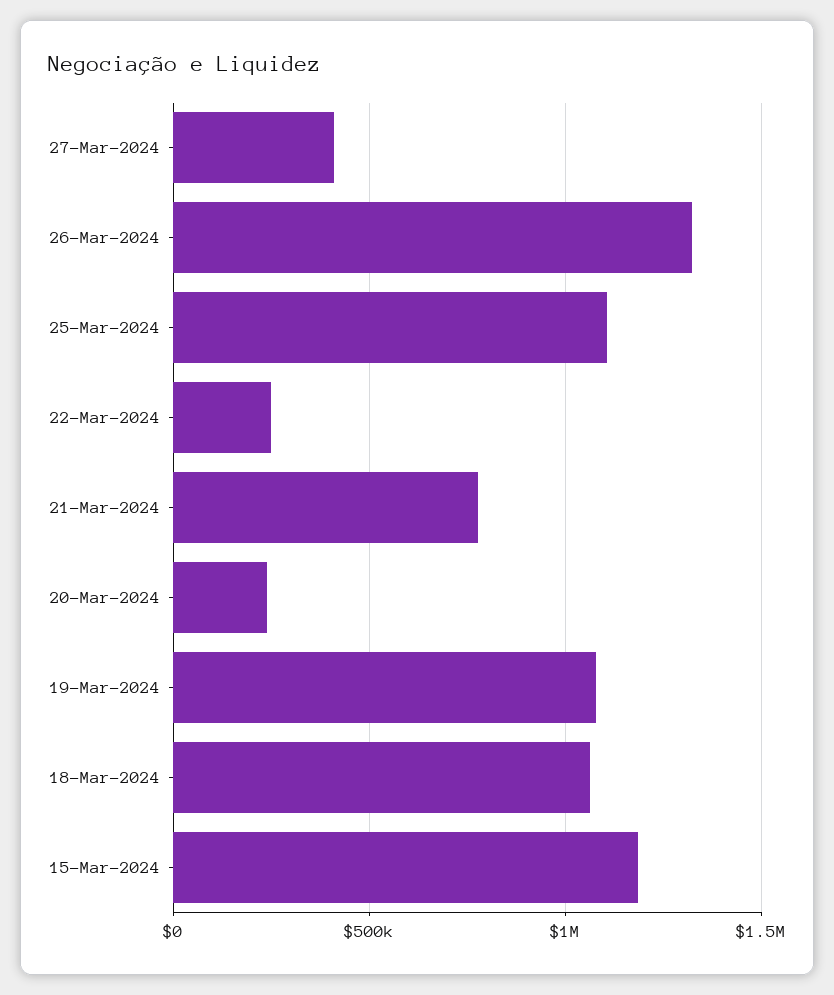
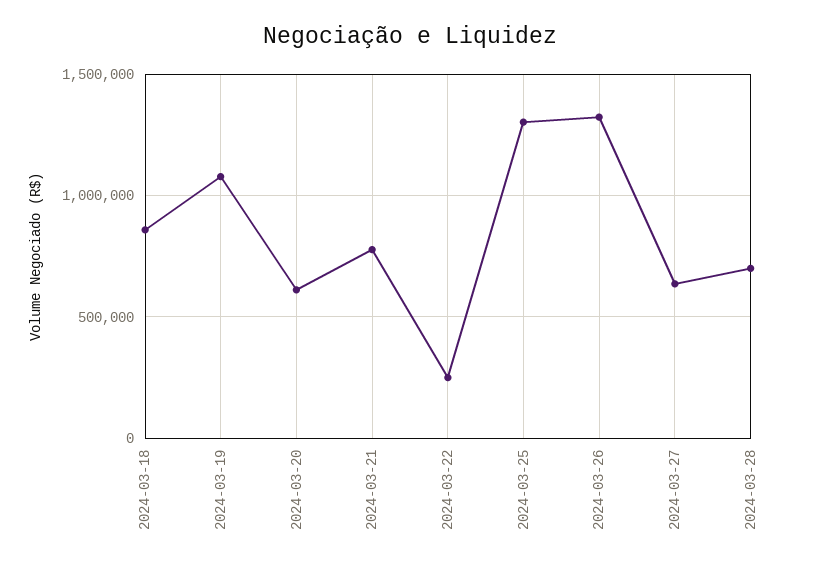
27-Mar-2024: 400000 -> 650000
25-Mar-2024: 1100000 -> 1300000
20-Mar-2024: 250000 -> 600000
18-Mar-2024: 1050000 -> 850000
15-Mar-2024: 1200000 -> none
2024-03-28: none -> 700000

